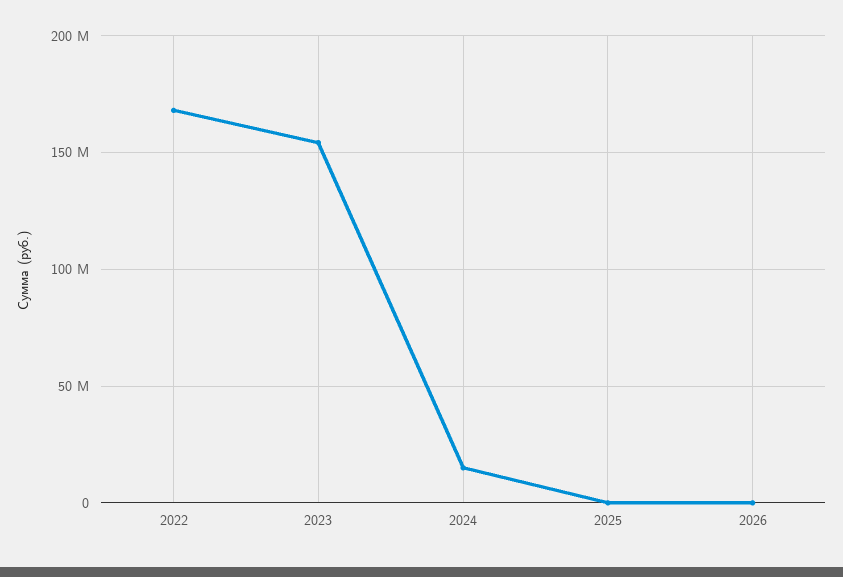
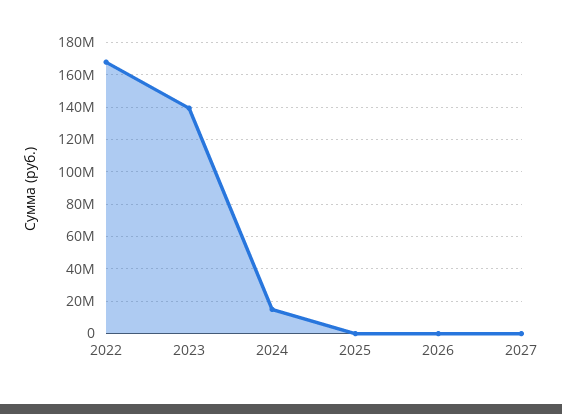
2023: 155000000 -> 140000000
2027: none -> 0

